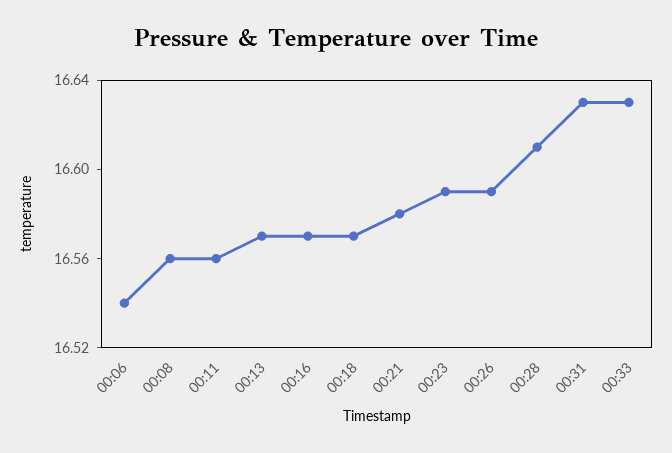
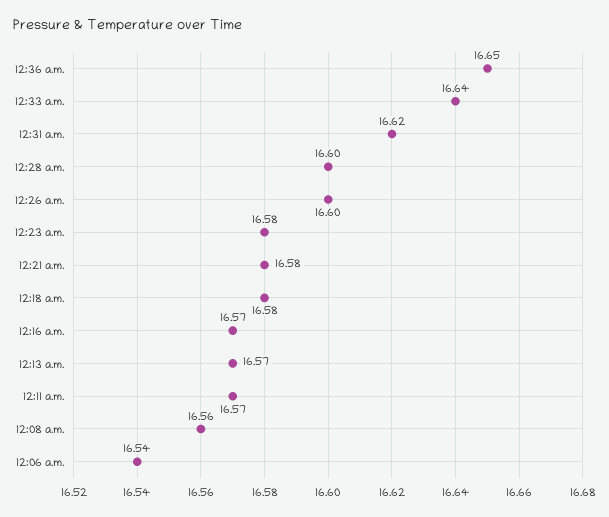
00:11: 16.56 -> 16.57
00:18: 16.57 -> 16.58
00:23: 16.59 -> 16.58
00:26: 16.59 -> 16.6
00:28: 16.61 -> 16.6
00:31: 16.63 -> 16.62
00:33: 16.63 -> 16.64
12:36 a.m.: none -> 16.65

